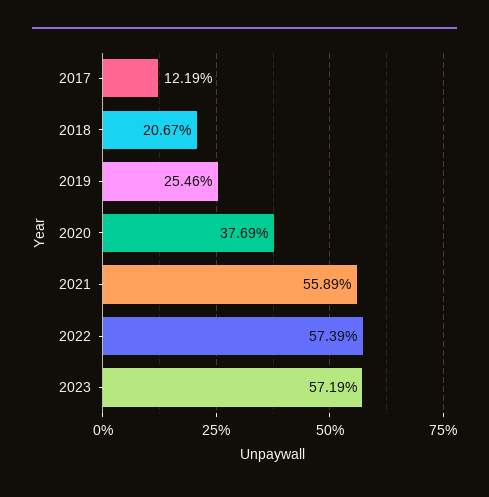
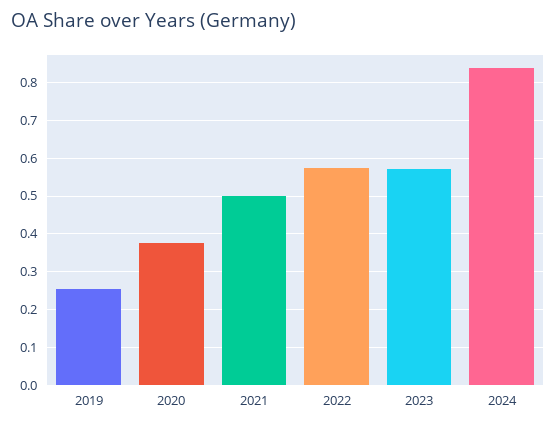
2017: 0.1219 -> none
2018: 0.2067 -> none
2021: 0.5589 -> 0.5
2024: none -> 0.84

